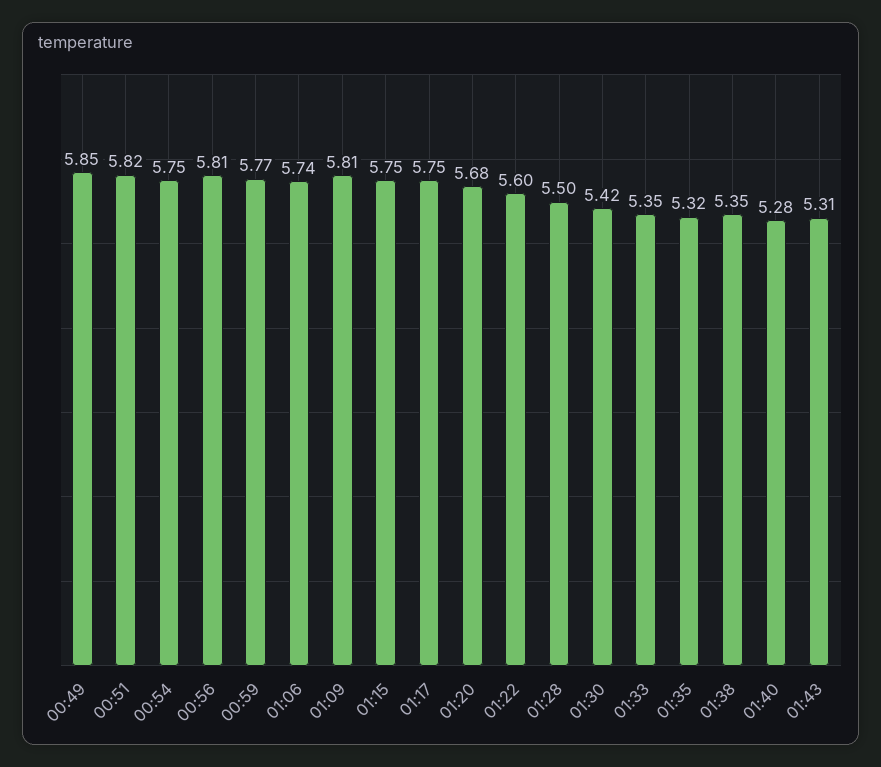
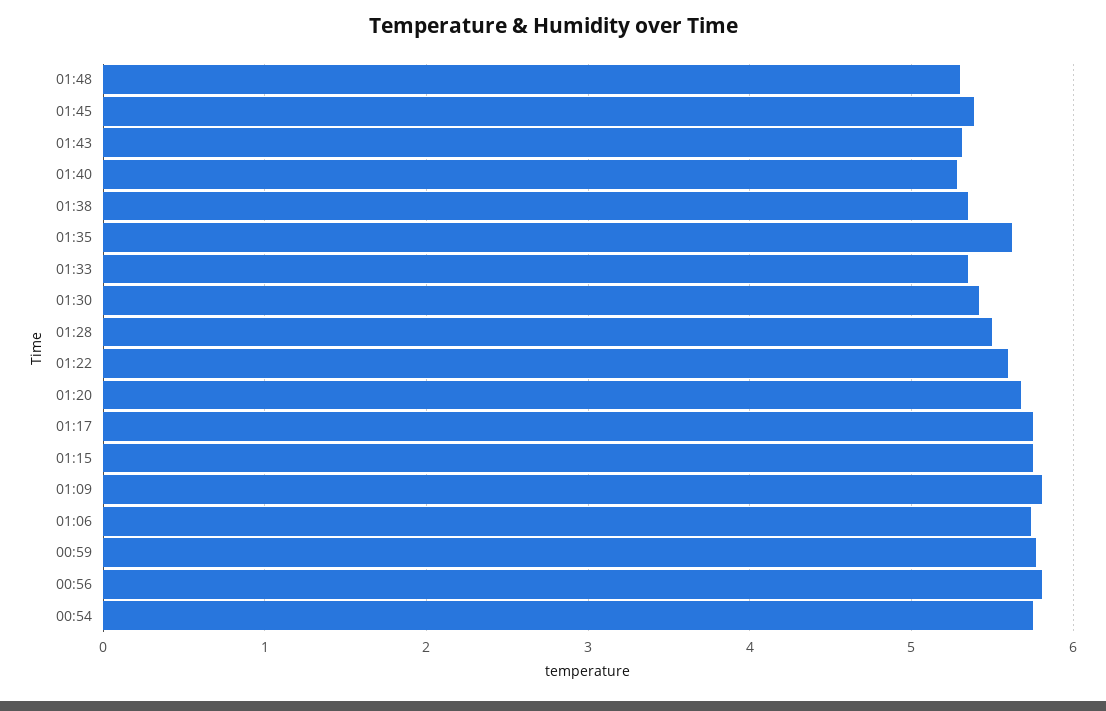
00:49: 5.85 -> none
00:51: 5.82 -> none
01:35: 5.32 -> 5.6
01:48: none -> 5.3
01:45: none -> 5.4

